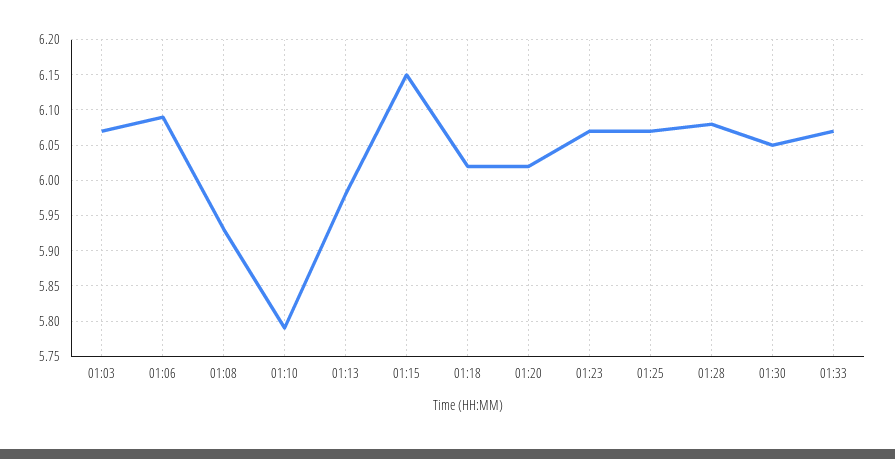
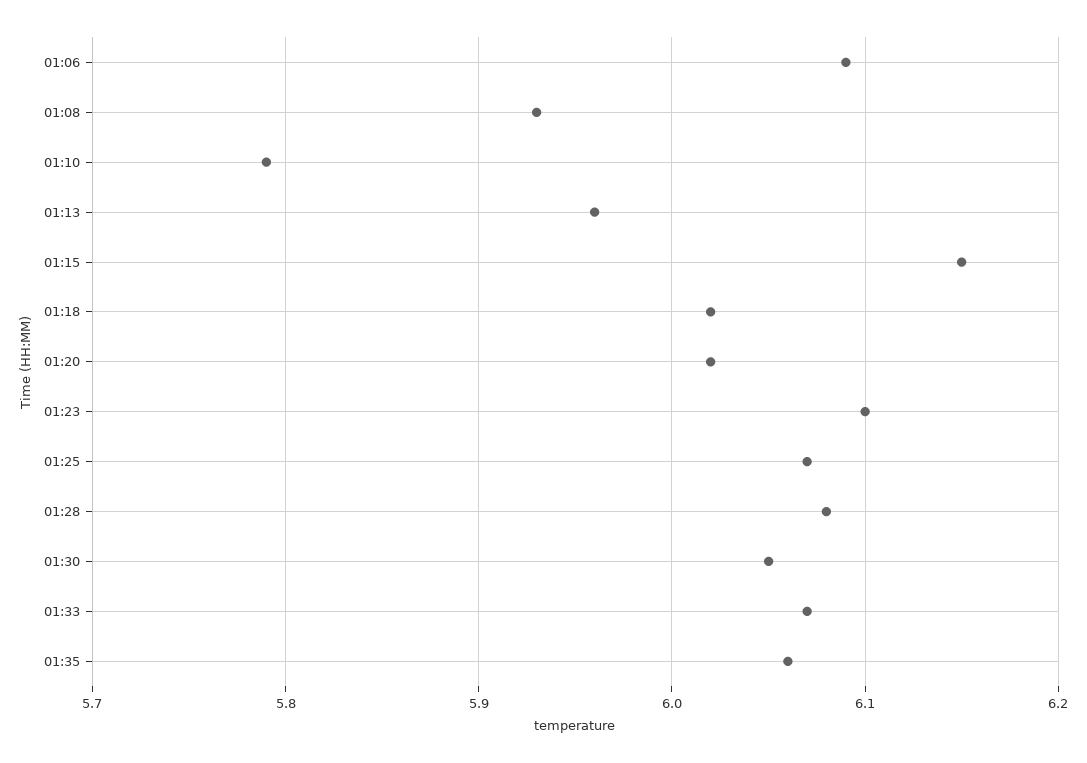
01:03: 6.07 -> none
01:13: 5.98 -> 5.96
01:23: 6.07 -> 6.1
01:35: none -> 6.06

